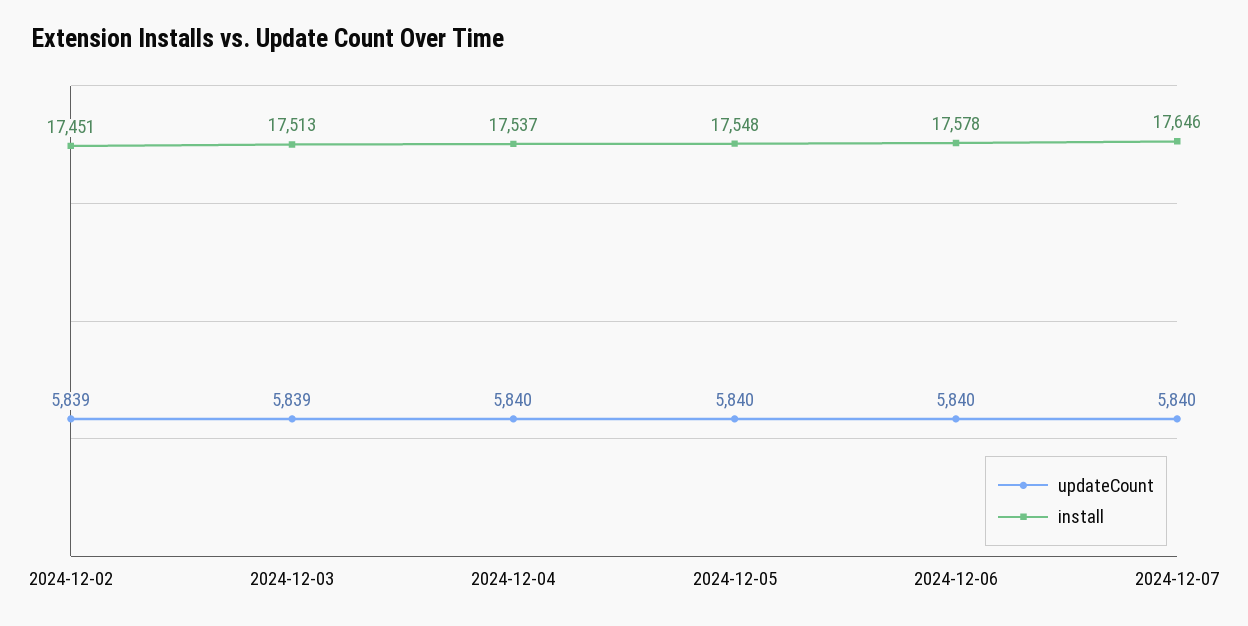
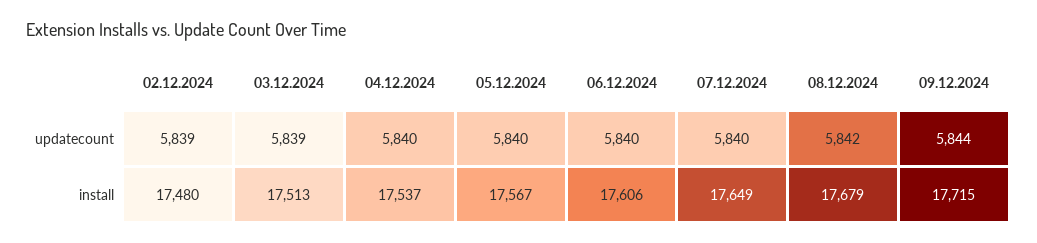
install, 2024-12-02: 17451 -> 17480
install, 2024-12-05: 17548 -> 17567
install, 2024-12-06: 17578 -> 17606
install, 2024-12-07: 17646 -> 17649
updateCount, 08.12.2024: none -> 5842
updateCount, 09.12.2024: none -> 5844
install, 08.12.2024: none -> 17679
install, 09.12.2024: none -> 17715

